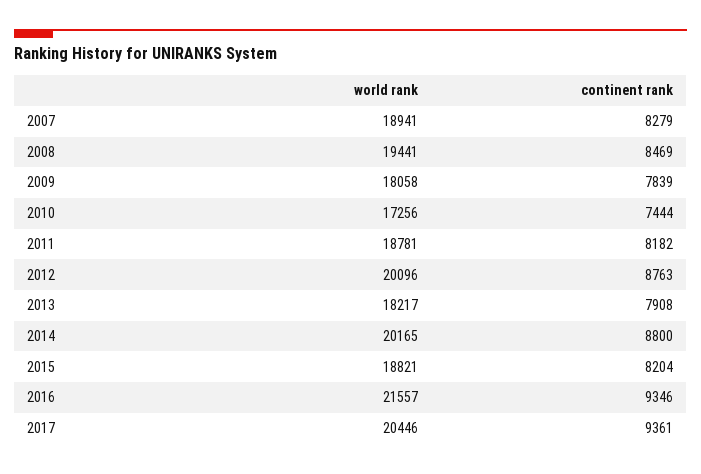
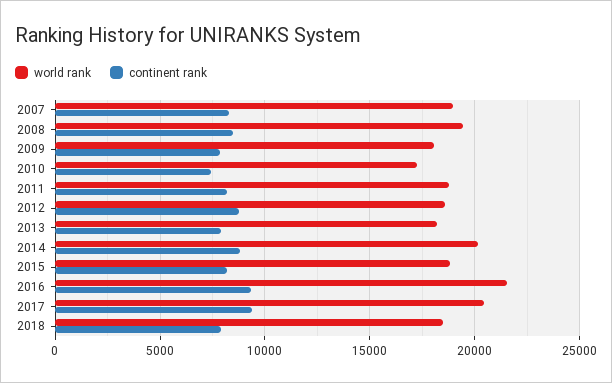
world rank, 2012: 20096 -> 18500
world rank, 2018: none -> 18500
continent rank, 2018: none -> 8000

